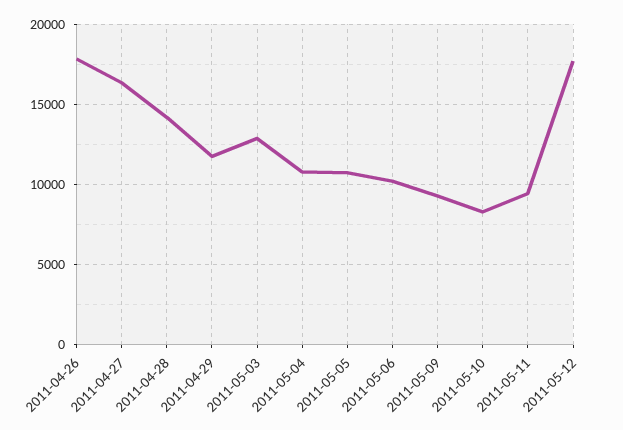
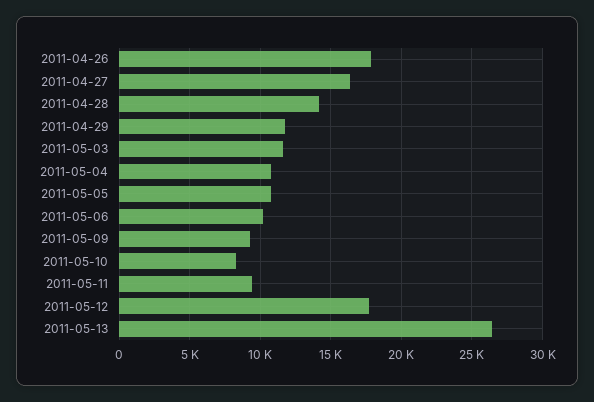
2011-05-03: 13000 -> 11500
2011-05-13: none -> 26500

